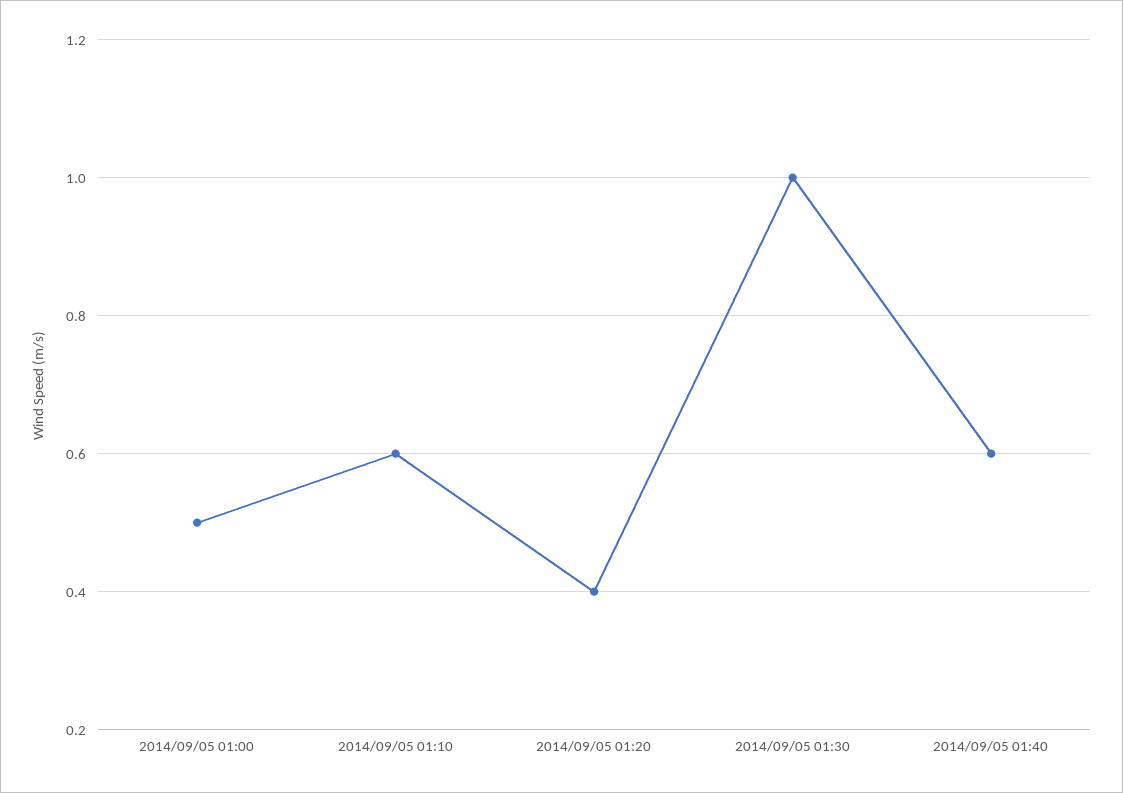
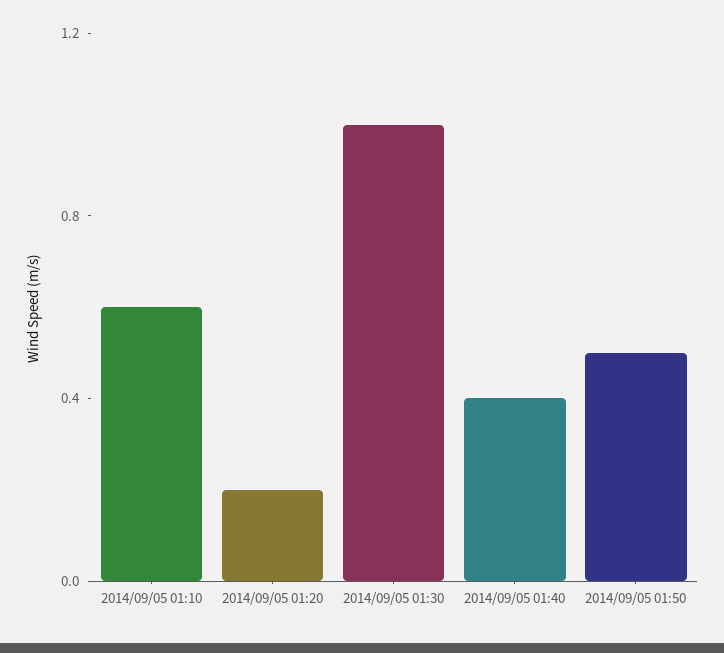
2014/09/05 01:00: 0.5 -> none
2014/09/05 01:20: 0.4 -> 0.2
2014/09/05 01:40: 0.6 -> 0.4
2014/09/05 01:50: none -> 0.5

